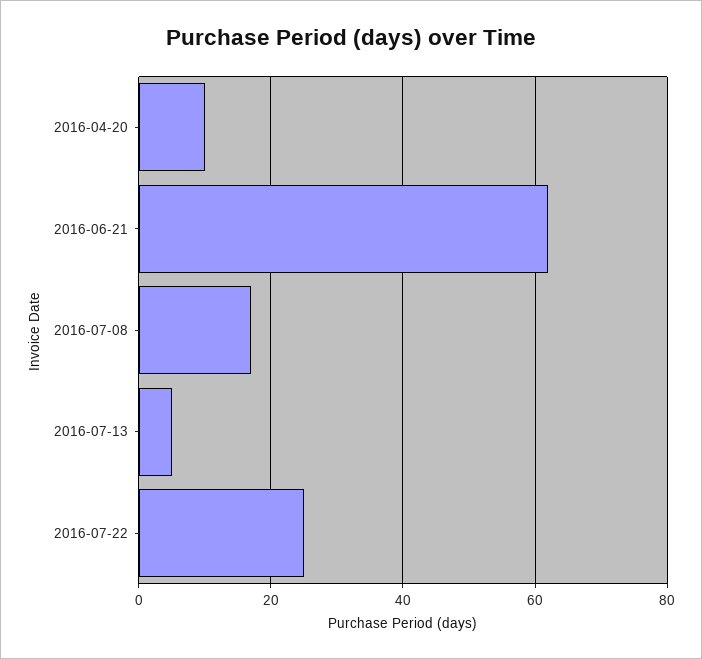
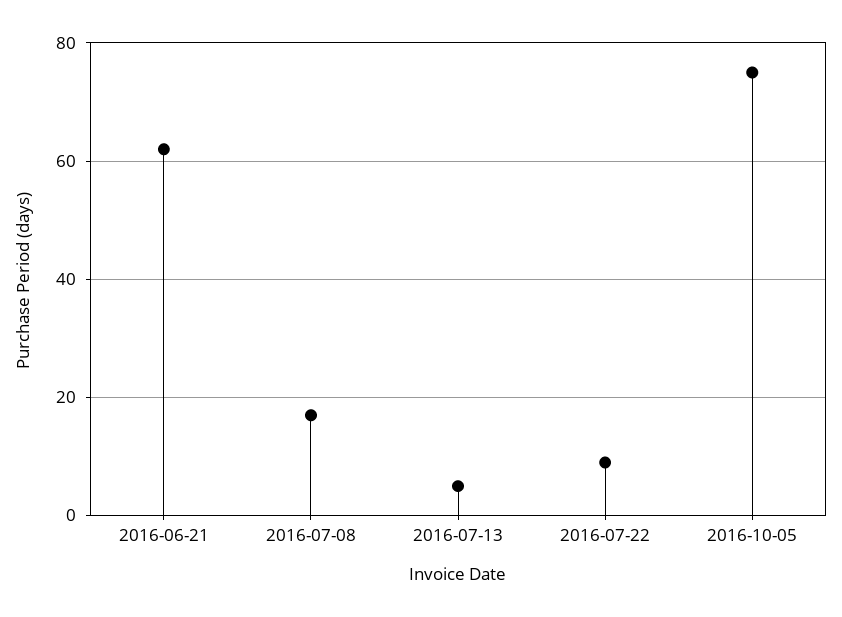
2016-04-20: 10 -> none
2016-07-22: 25 -> 10
2016-10-05: none -> 75

